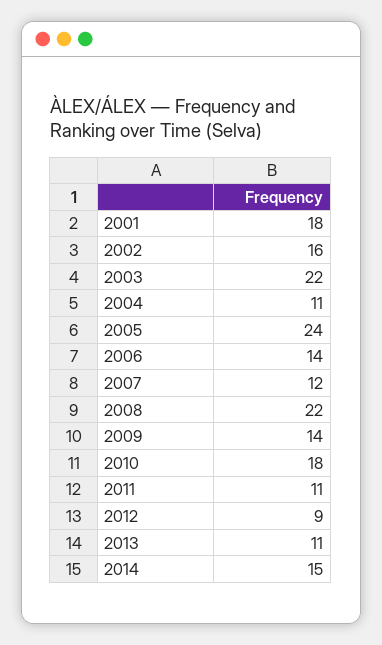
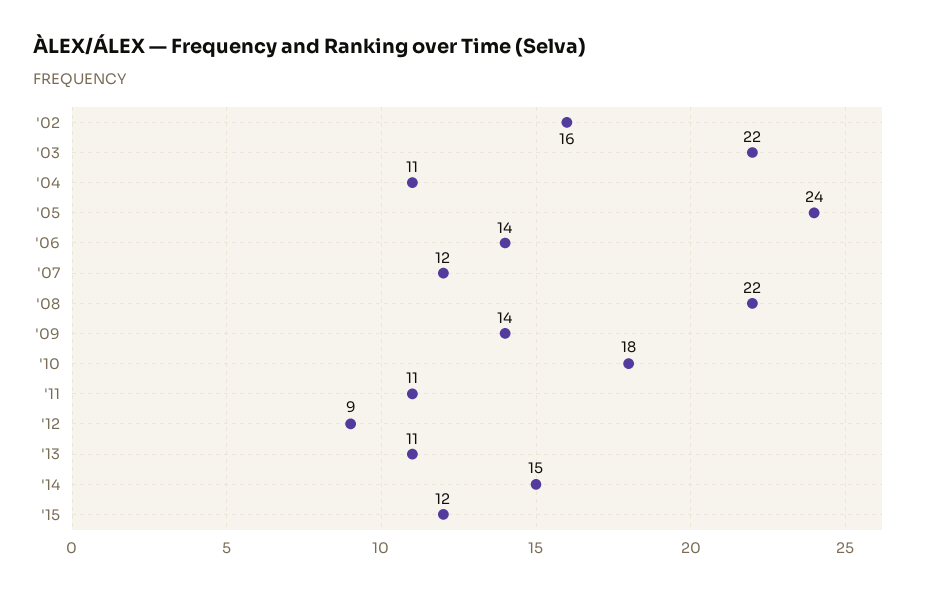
2001: 18 -> none
'15: none -> 12

